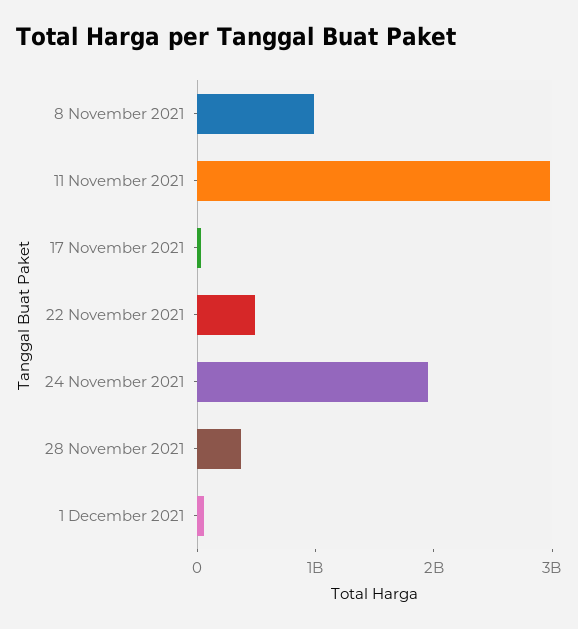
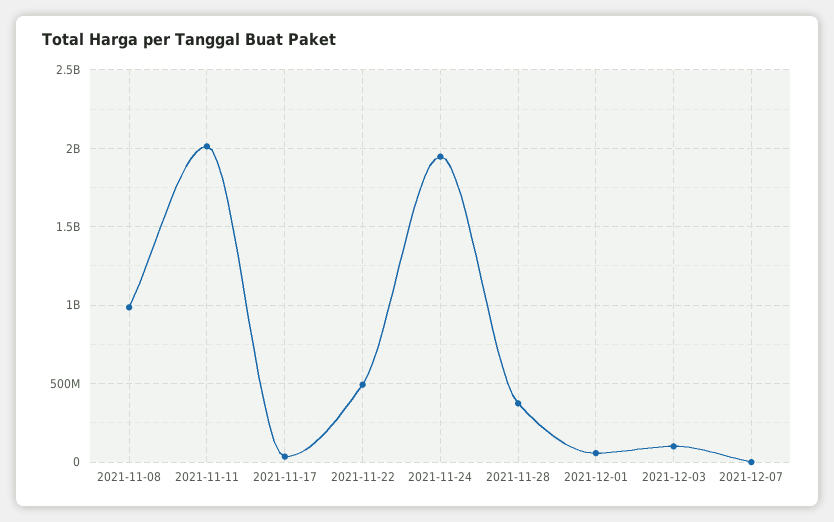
11 November 2021: 3000000000 -> 2000000000
2021-12-03: none -> 100000000
2021-12-07: none -> 0

